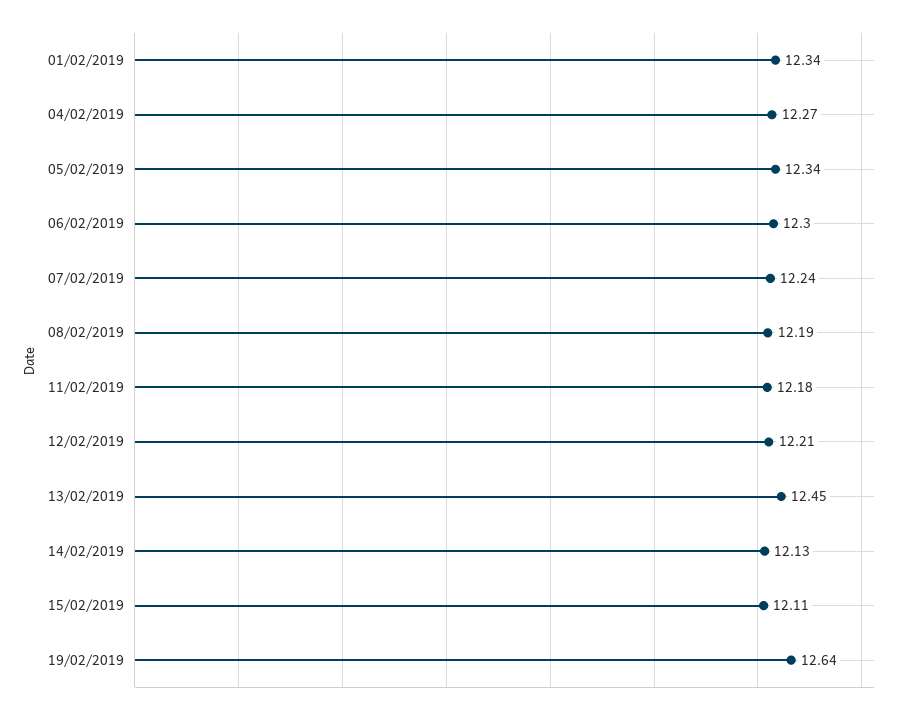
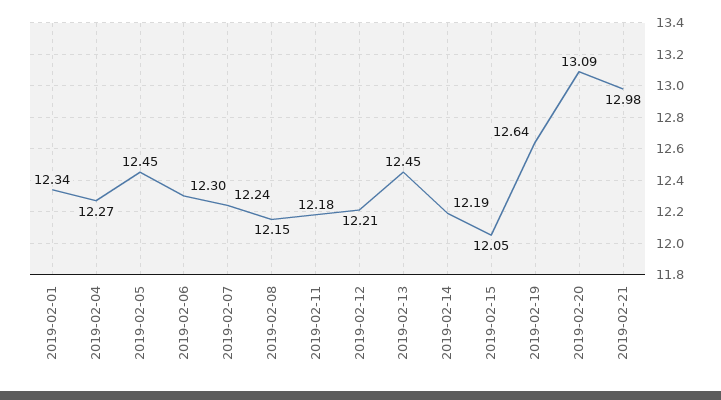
05/02/2019: 12.34 -> 12.45
08/02/2019: 12.19 -> 12.15
14/02/2019: 12.13 -> 12.19
15/02/2019: 12.11 -> 12.05
2019-02-20: none -> 13.09
2019-02-21: none -> 12.98

